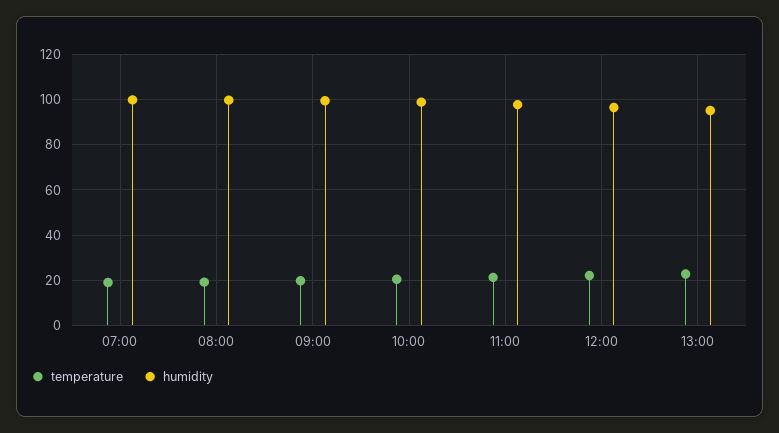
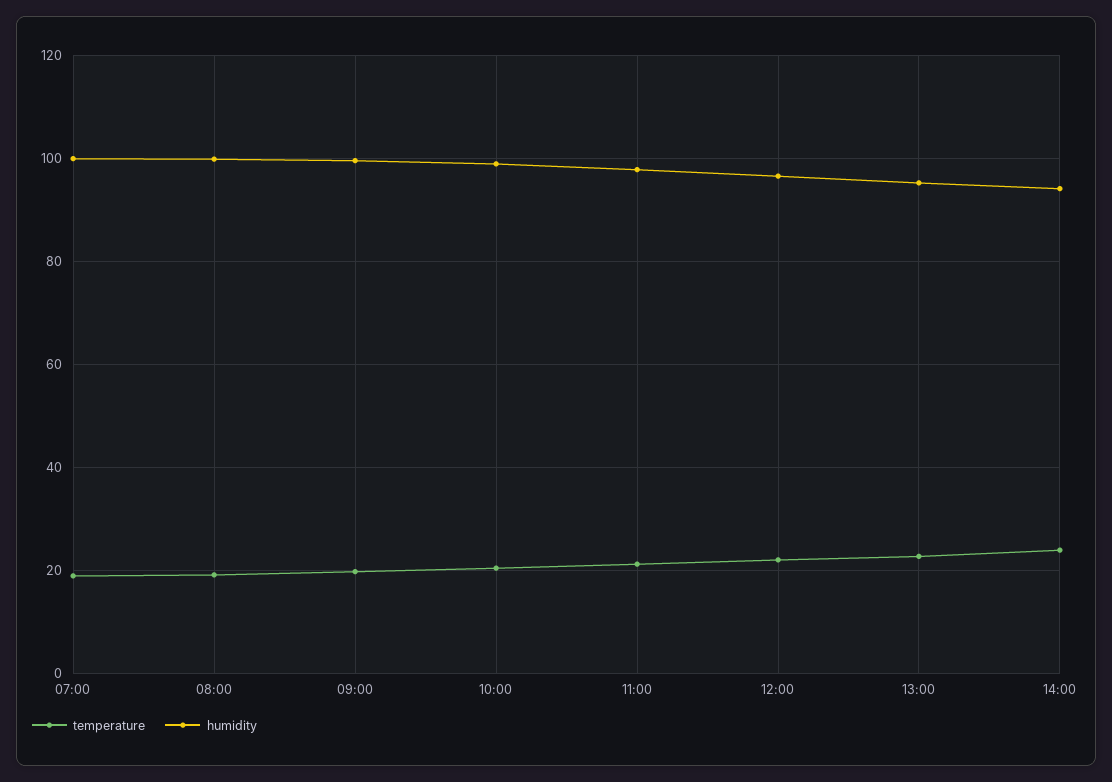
temperature, 14:00: none -> 24
humidity, 14:00: none -> 94

